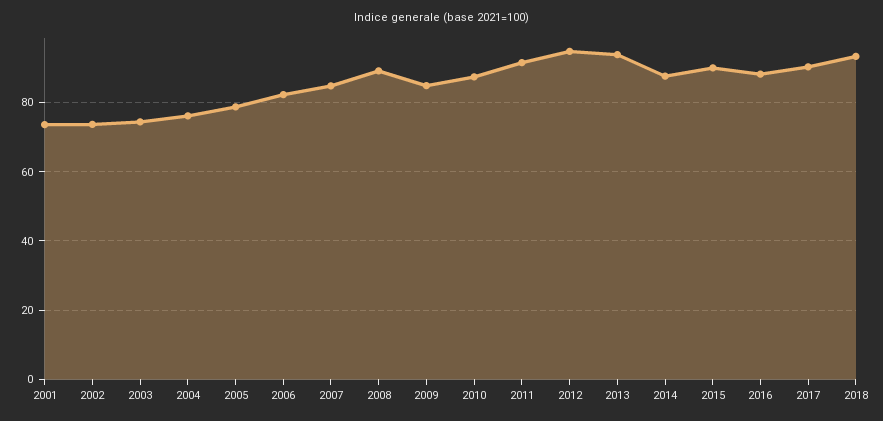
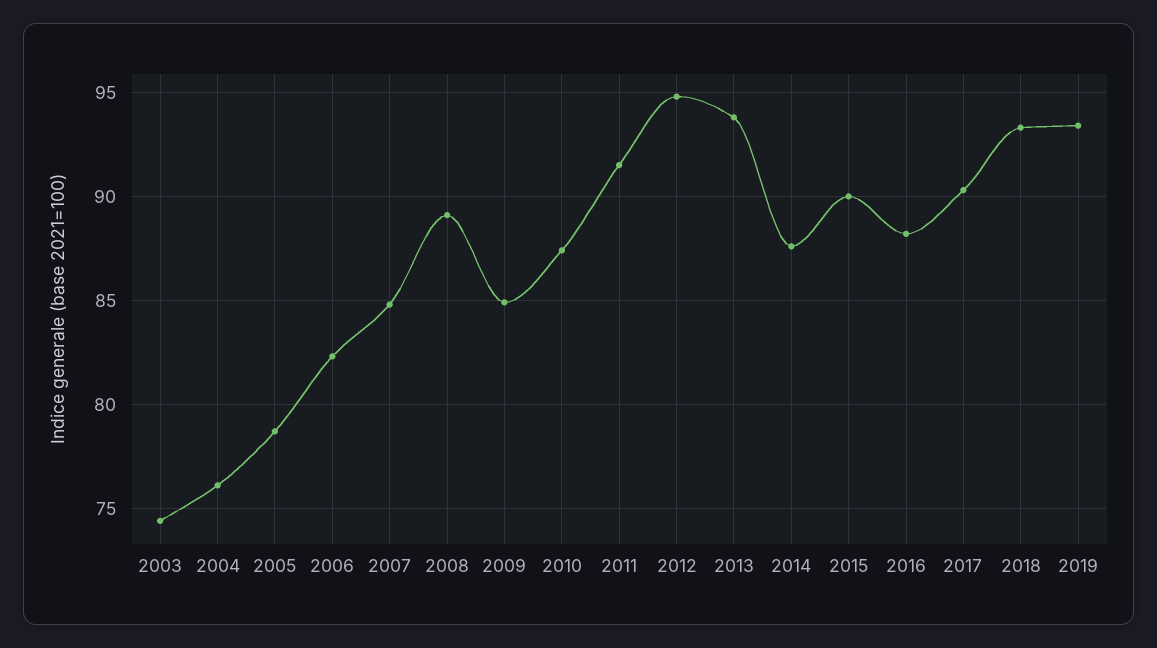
2001: 74 -> none
2002: 74 -> none
2019: none -> 93.5

